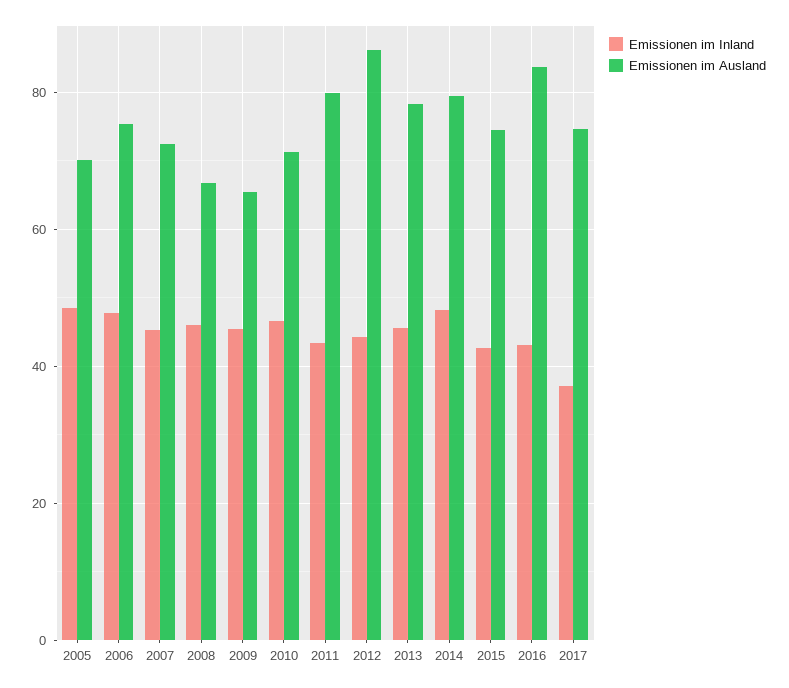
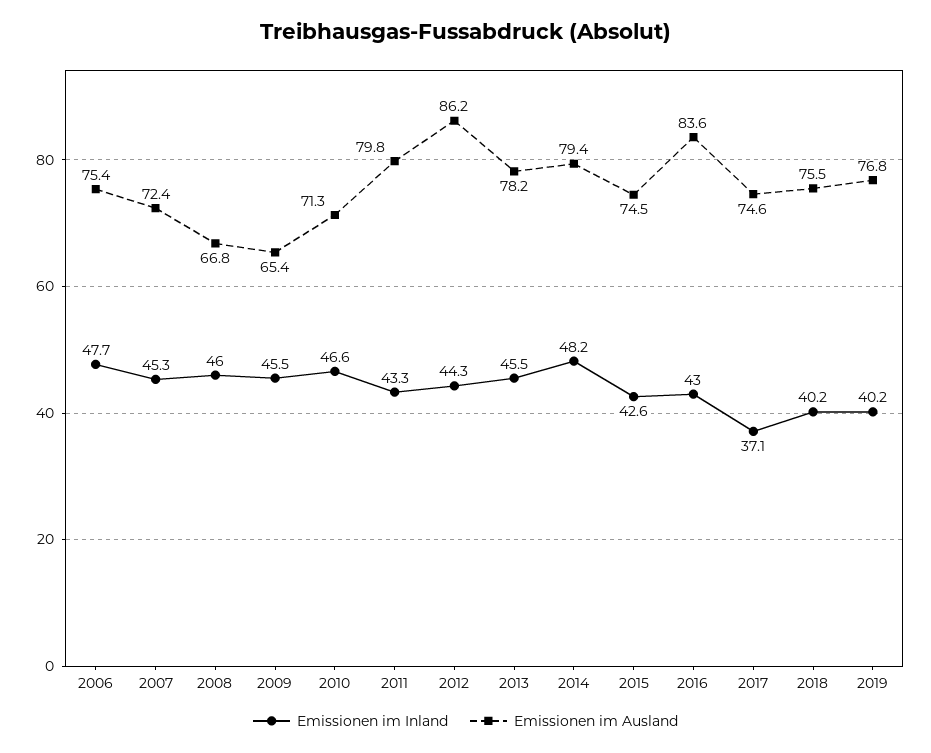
Emissionen im Inland, 2005: 48 -> none
Emissionen im Ausland, 2005: 70 -> none
Emissionen im Inland, 2018: none -> 40.2
Emissionen im Ausland, 2018: none -> 75.5
Emissionen im Inland, 2019: none -> 40.2
Emissionen im Ausland, 2019: none -> 76.8

